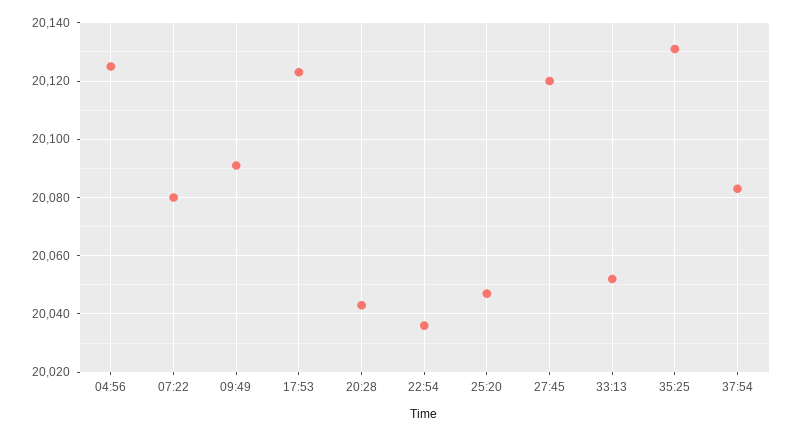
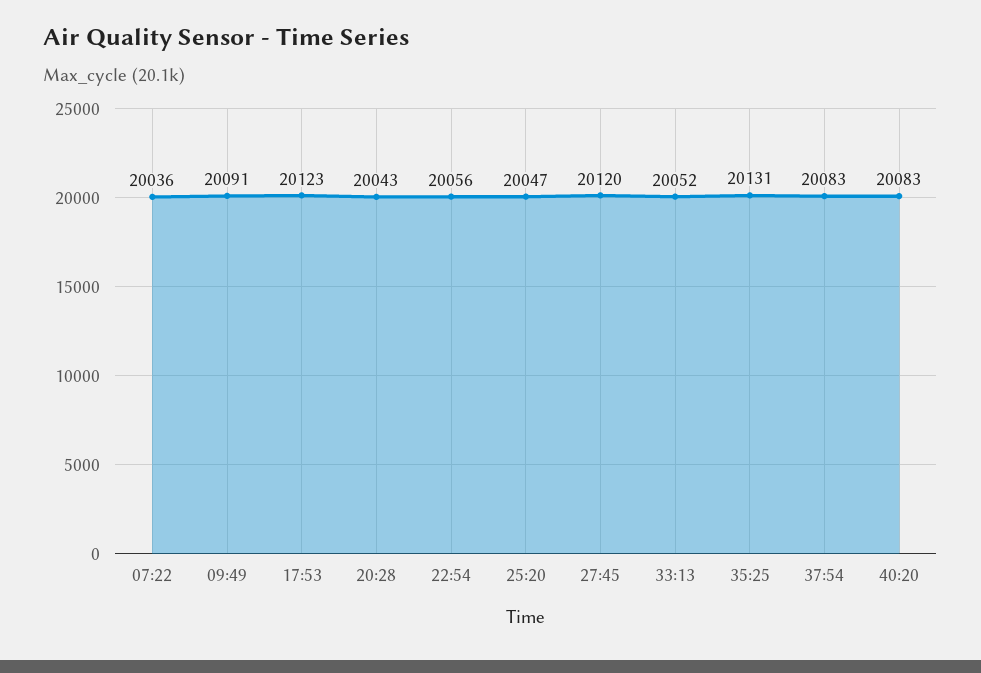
04:56: 20125 -> none
07:22: 20080 -> 20036
22:54: 20035 -> 20056
40:20: none -> 20083

